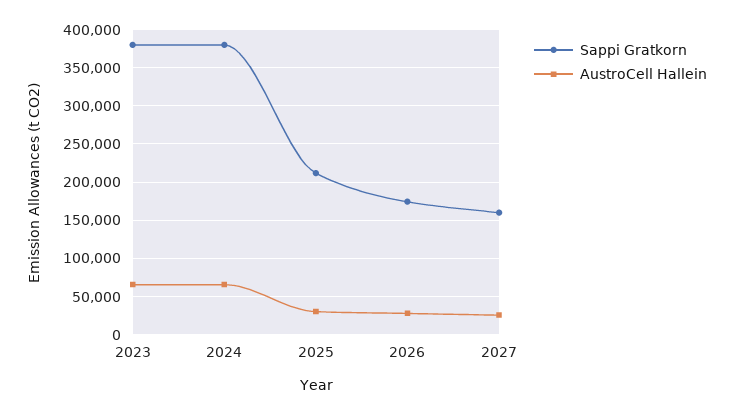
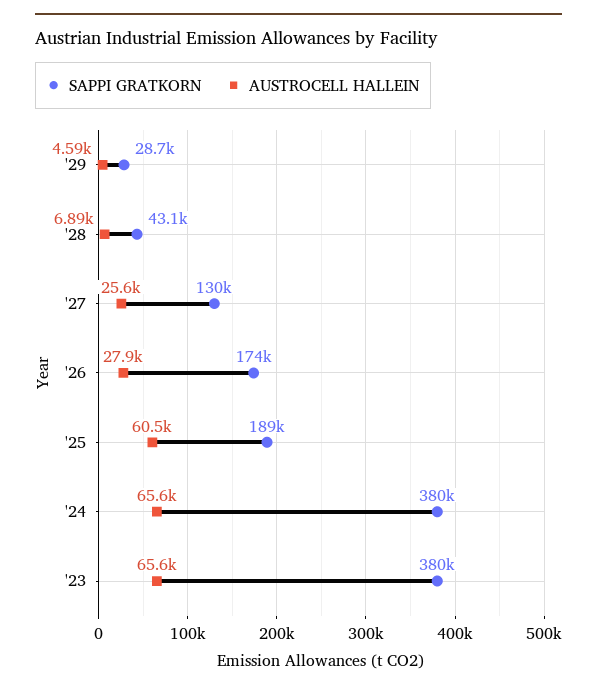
Sappi Gratkorn, 2025: 210000 -> 189000
AustroCell Hallein, 2025: 30000 -> 60500
Sappi Gratkorn, 2027: 160000 -> 130000
Sappi Gratkorn, '29: none -> 28700
AustroCell Hallein, '29: none -> 4590
Sappi Gratkorn, '28: none -> 43100
AustroCell Hallein, '28: none -> 6890

